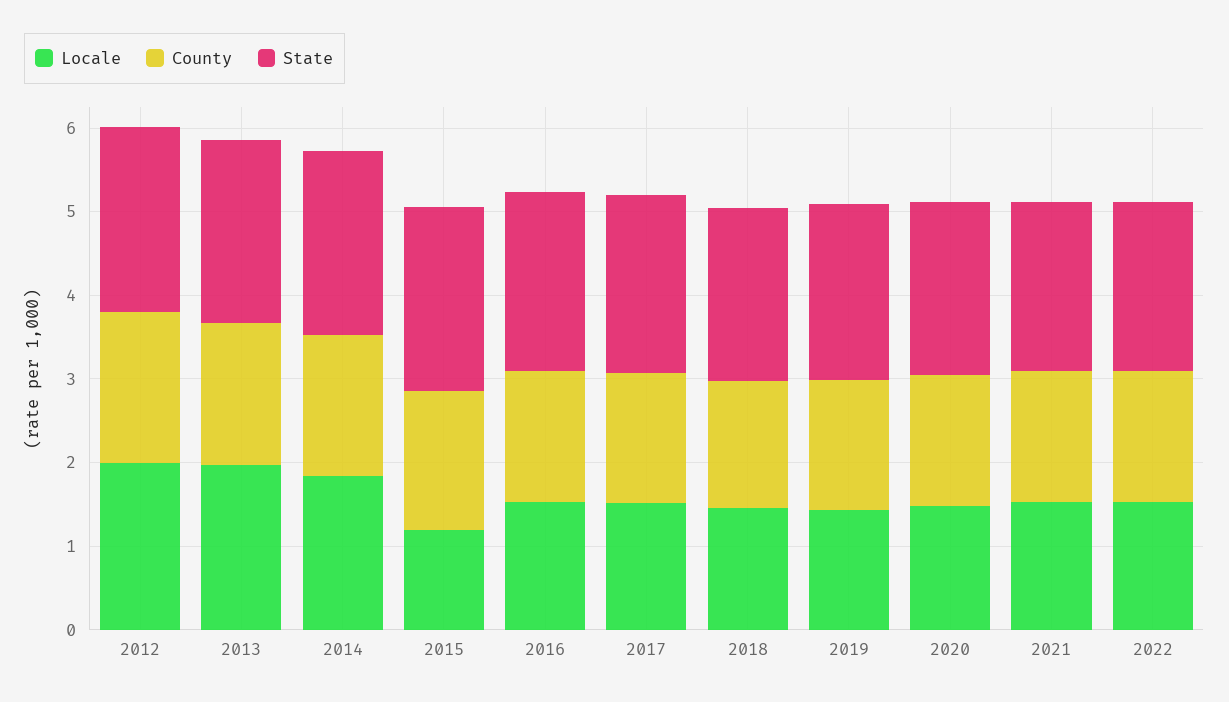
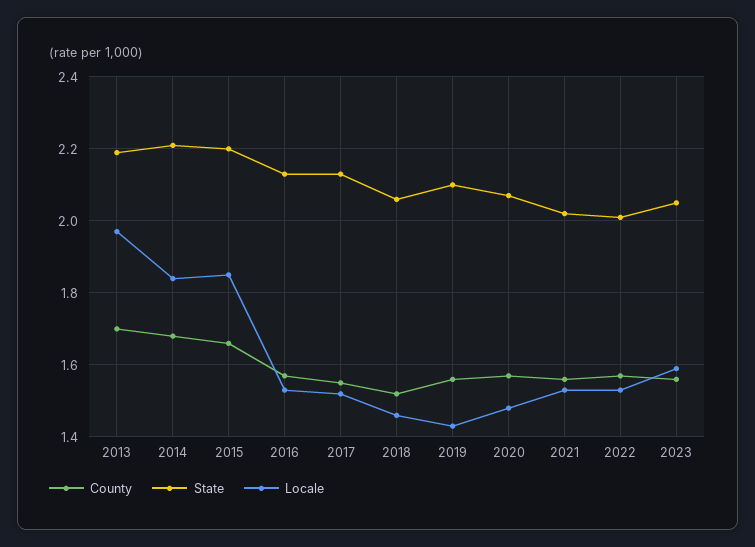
Locale, 2012: 2 -> none
County, 2012: 1.8 -> none
State, 2012: 2.2 -> none
Locale, 2015: 1.2 -> 1.85
County, 2023: none -> 1.55
State, 2023: none -> 2.05
Locale, 2023: none -> 1.6

